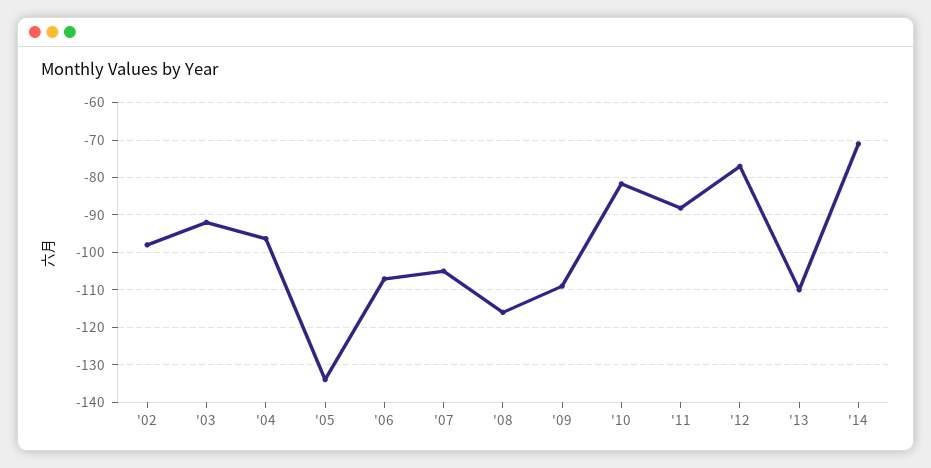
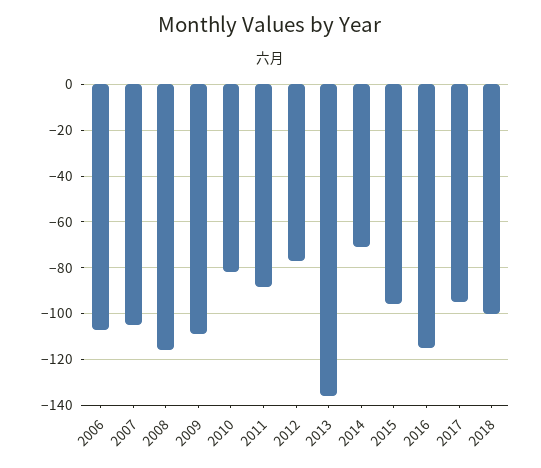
'02: -98 -> none
'03: -92 -> none
'04: -96 -> none
'05: -134 -> none
'13: -110 -> -135
2015: none -> -95
2016: none -> -115
2017: none -> -95
2018: none -> -100

